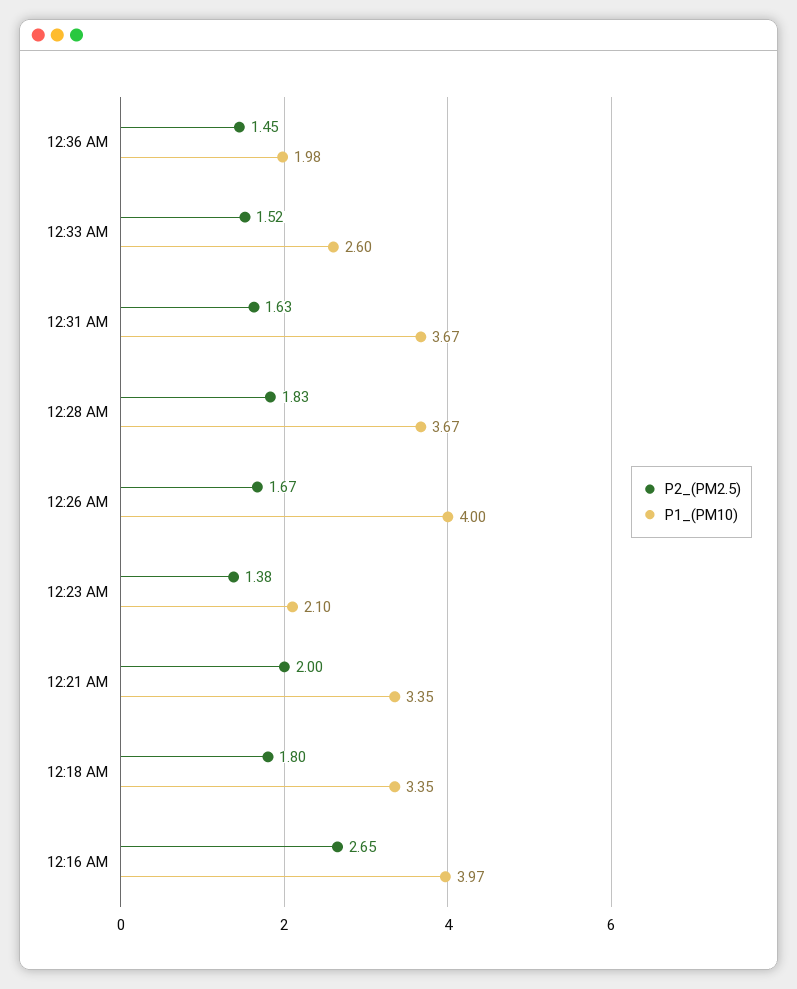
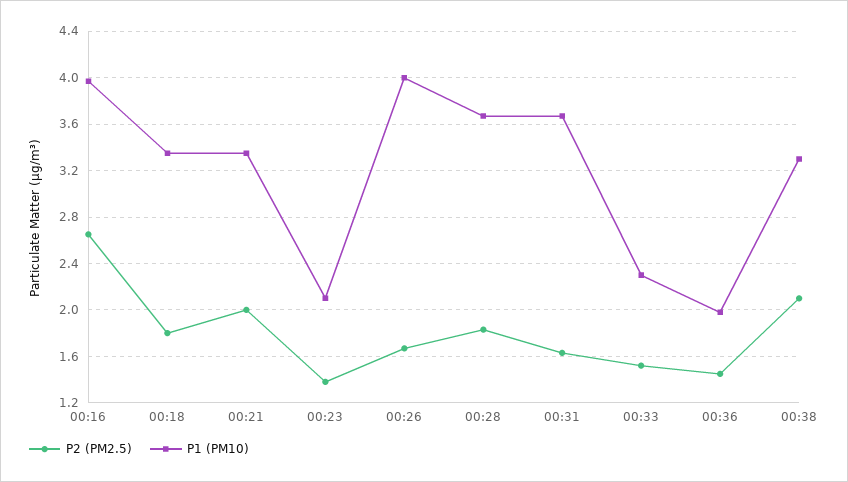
P1_(PM10), 12:33 AM: 2.6 -> 2.3
P2_(PM2.5), 00:38: none -> 2.1
P1_(PM10), 00:38: none -> 3.3

